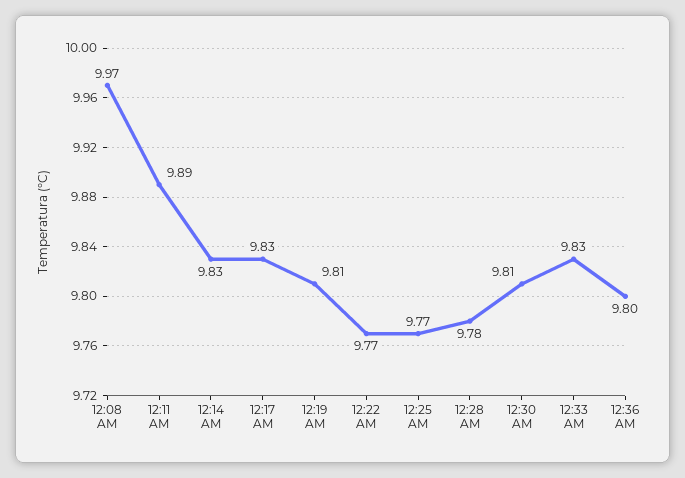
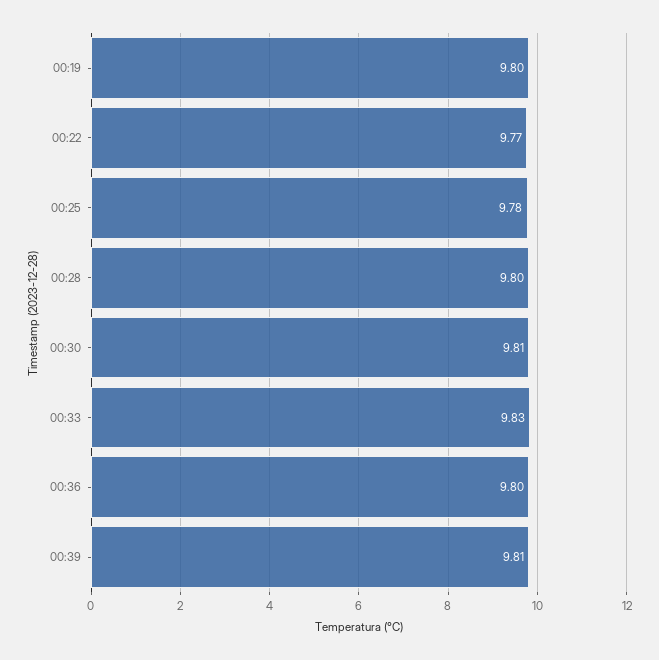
12:08 AM: 9.97 -> none
12:11 AM: 9.89 -> none
12:14 AM: 9.83 -> none
12:17 AM: 9.83 -> none
12:19 AM: 9.81 -> 9.8
12:25 AM: 9.77 -> 9.78
12:28 AM: 9.78 -> 9.8
00:39: none -> 9.81

